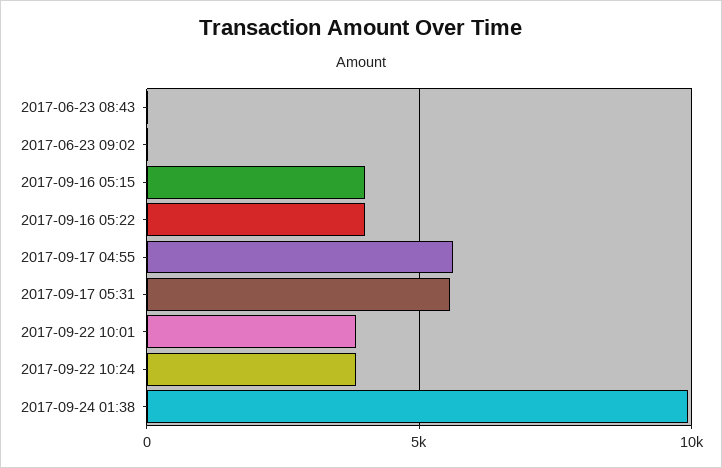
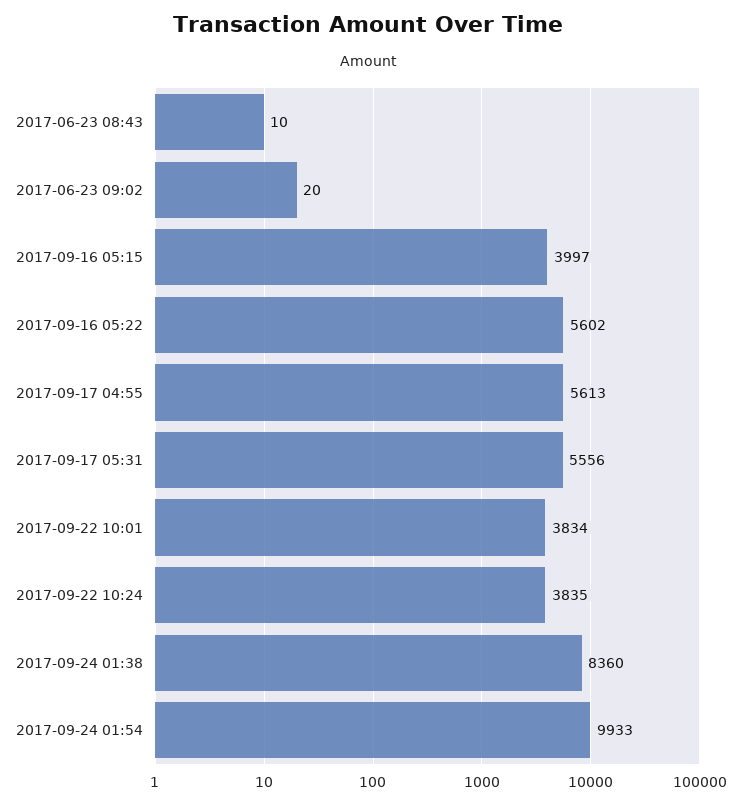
2017-09-16 05:22: 4000 -> 5602
2017-09-24 01:38: 10000 -> 8360
2017-09-24 01:54: none -> 9933

